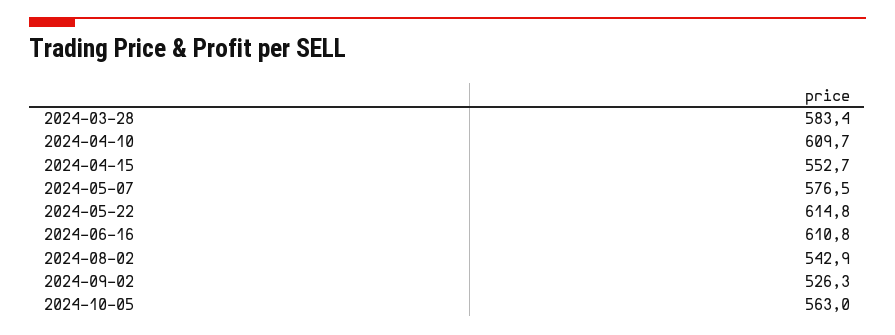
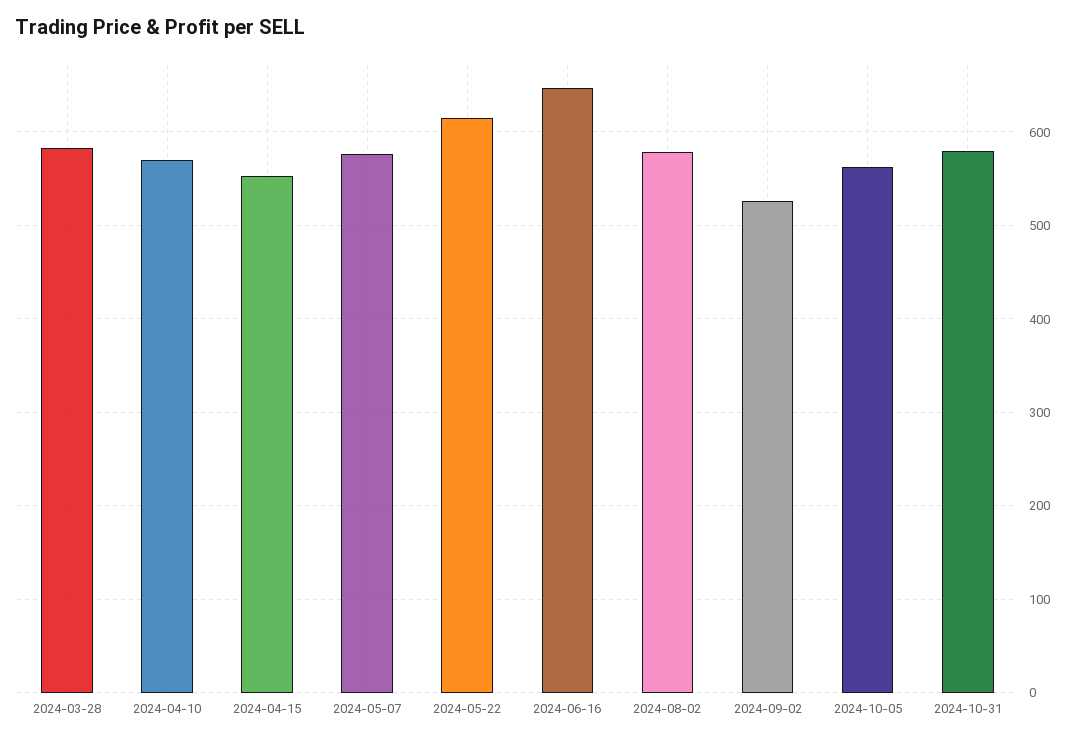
2024-04-10: 609.7 -> 570
2024-06-16: 610.8 -> 650
2024-08-02: 542.9 -> 580
2024-10-31: none -> 580

